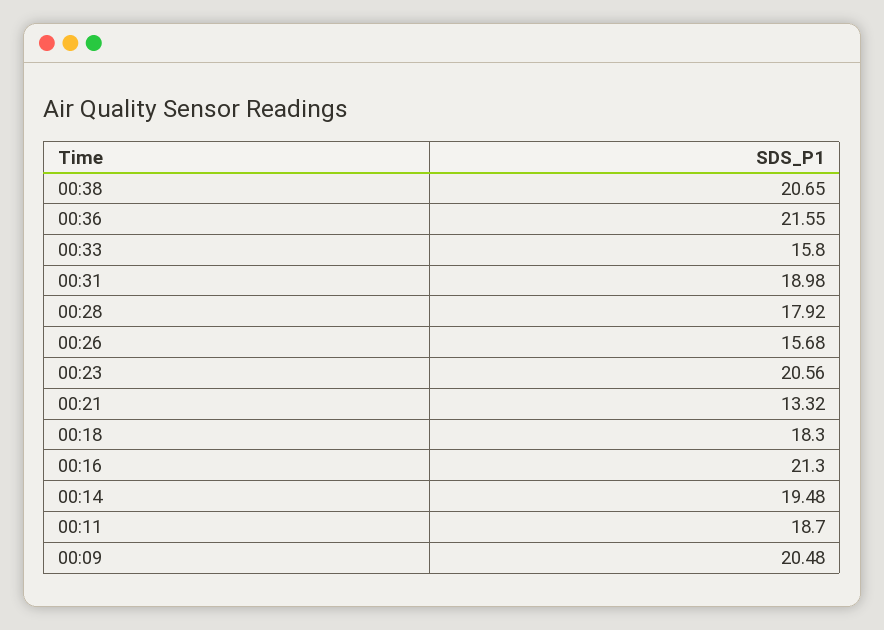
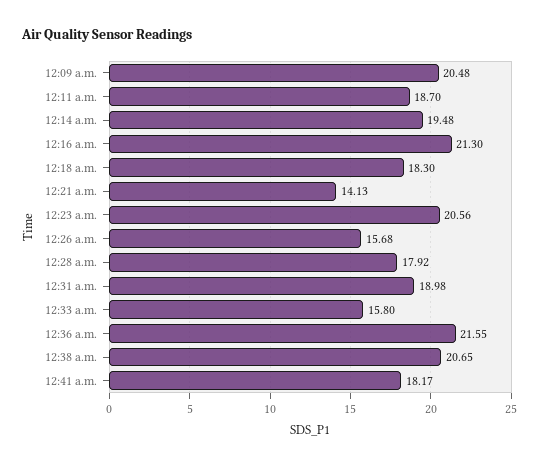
00:21: 13.32 -> 14.13
12:41 a.m.: none -> 18.17

